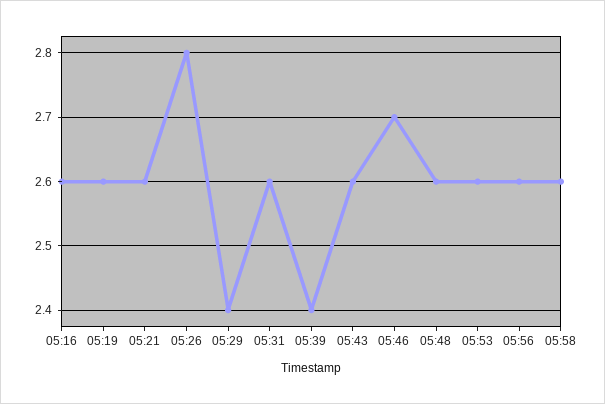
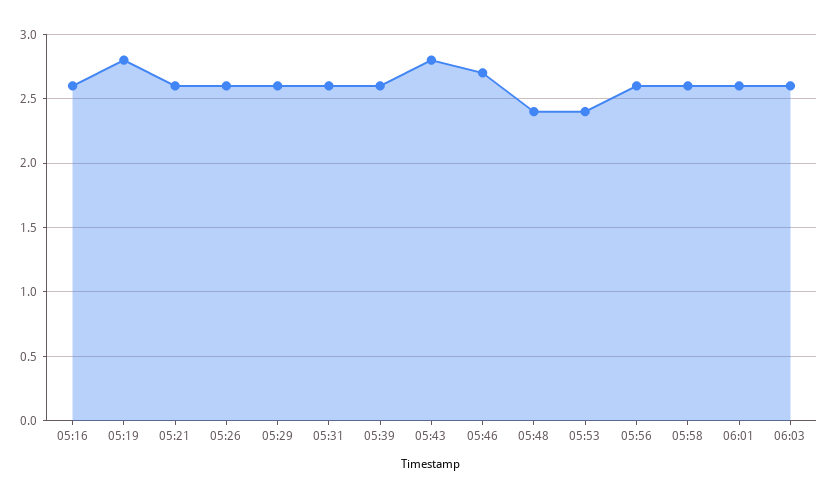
05:19: 2.6 -> 2.8
05:26: 2.8 -> 2.6
05:29: 2.4 -> 2.6
05:39: 2.4 -> 2.6
05:43: 2.6 -> 2.8
05:48: 2.6 -> 2.4
05:53: 2.6 -> 2.4
06:01: none -> 2.6
06:03: none -> 2.6

